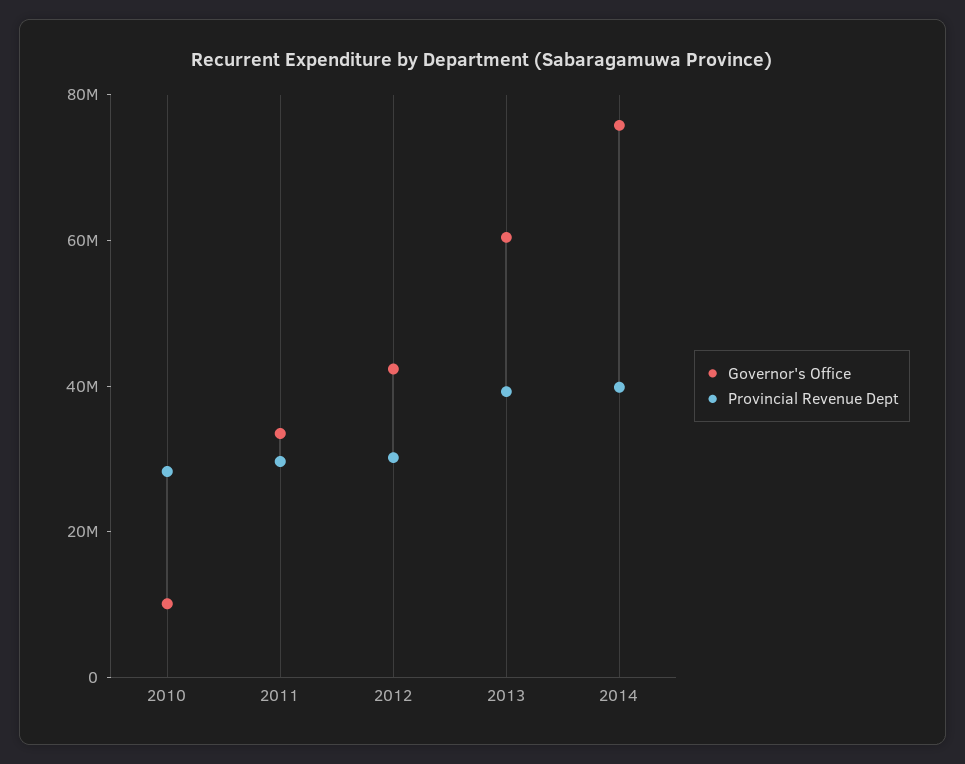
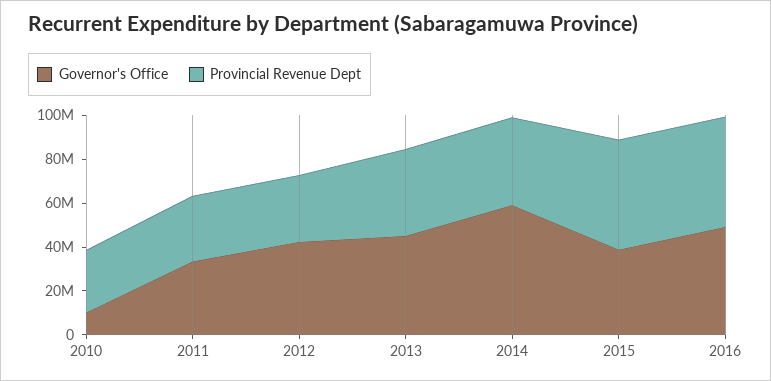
Governor's Office, 2013: 60000000 -> 45000000
Governor's Office, 2014: 75000000 -> 60000000
Governor's Office, 2015: none -> 40000000
Provincial Revenue Dept, 2015: none -> 50000000
Governor's Office, 2016: none -> 50000000
Provincial Revenue Dept, 2016: none -> 50000000

